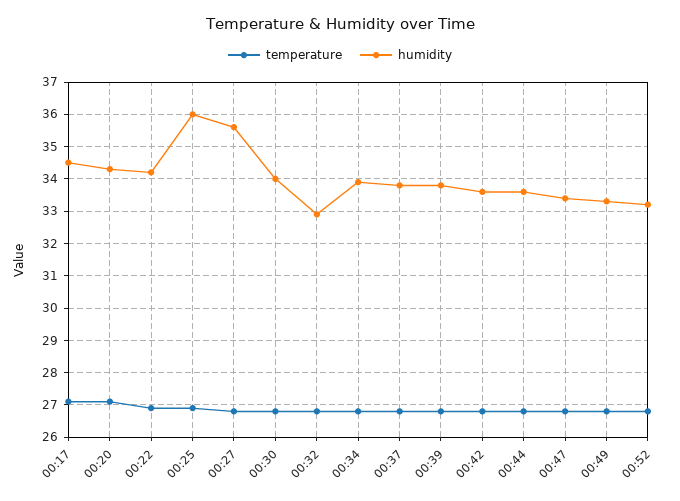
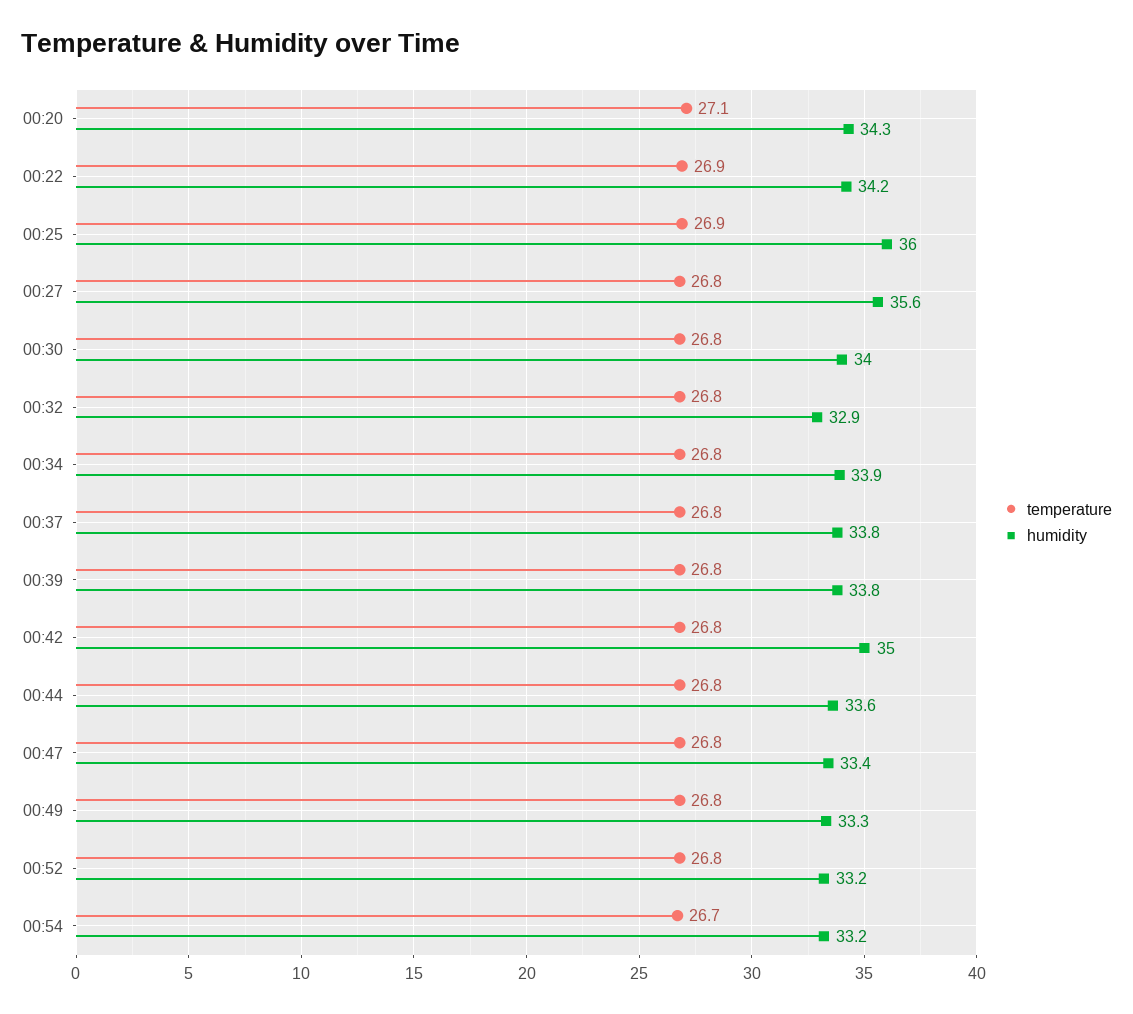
temperature, 00:17: 27 -> none
humidity, 00:17: 34.5 -> none
humidity, 00:42: 33.5 -> 35
temperature, 00:54: none -> 26.7
humidity, 00:54: none -> 33.2

